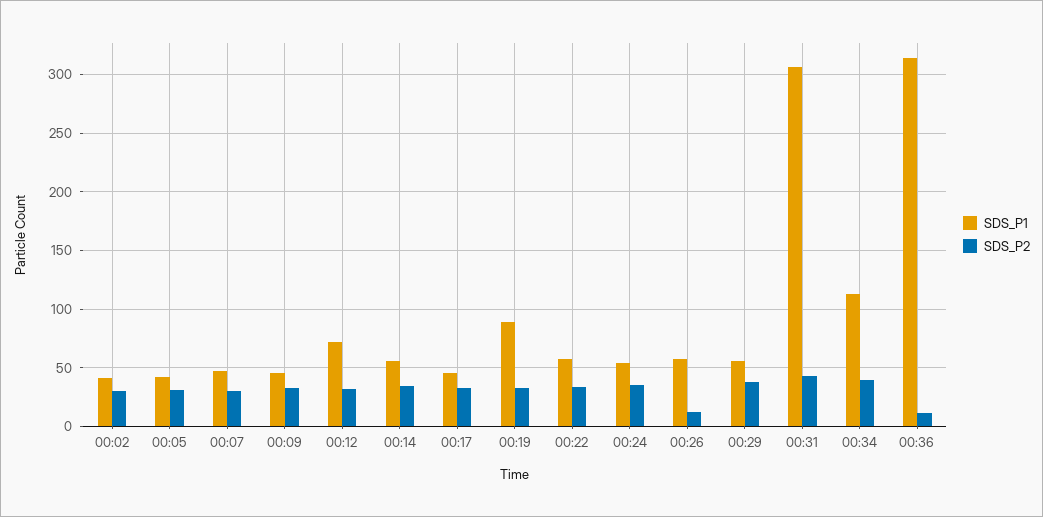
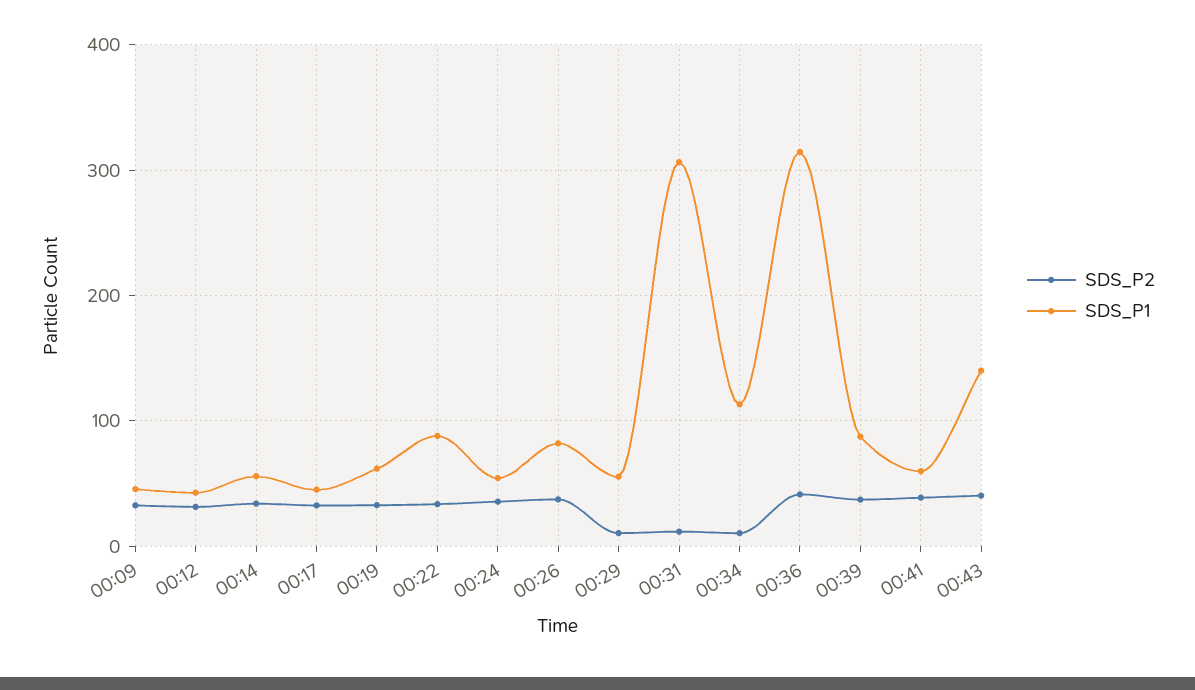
SDS_P1, 00:02: 40 -> none
SDS_P2, 00:02: 30 -> none
SDS_P1, 00:05: 40 -> none
SDS_P2, 00:05: 30 -> none
SDS_P1, 00:07: 50 -> none
SDS_P2, 00:07: 30 -> none
SDS_P1, 00:12: 70 -> 40
SDS_P1, 00:19: 90 -> 60
SDS_P1, 00:22: 60 -> 90
SDS_P1, 00:26: 60 -> 80
SDS_P2, 00:26: 10 -> 40
SDS_P2, 00:29: 40 -> 10
SDS_P2, 00:31: 40 -> 10
SDS_P2, 00:34: 40 -> 10
SDS_P2, 00:36: 10 -> 40
SDS_P2, 00:39: none -> 40
SDS_P1, 00:39: none -> 90
SDS_P2, 00:41: none -> 40
SDS_P1, 00:41: none -> 60
SDS_P2, 00:43: none -> 40
SDS_P1, 00:43: none -> 140

